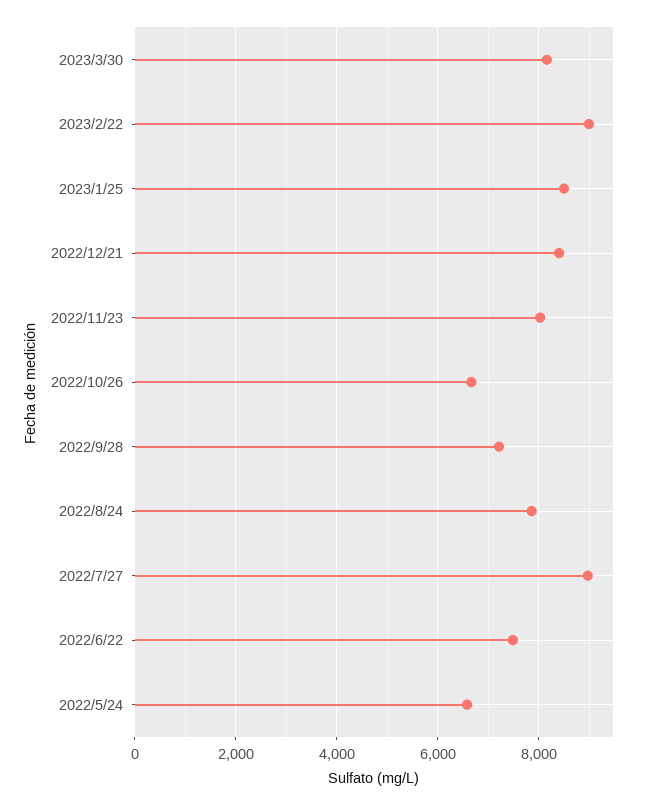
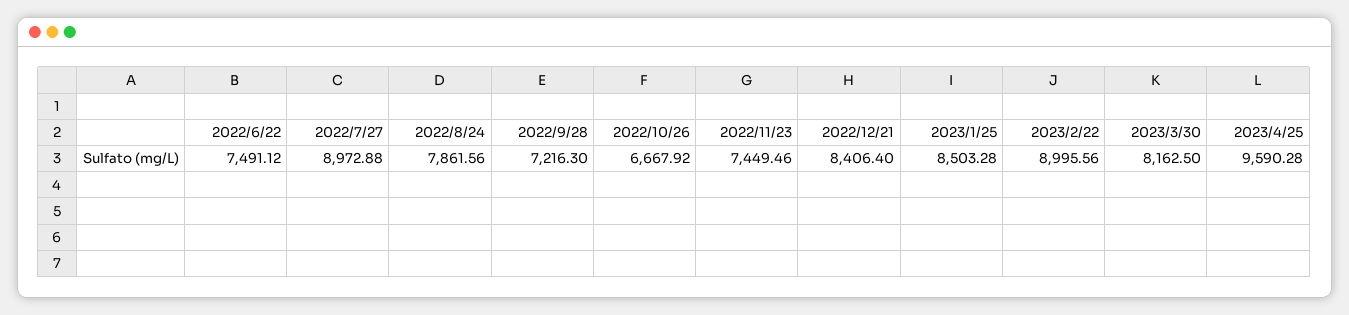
2022/11/23: 8000 -> 7449.46
2022/5/24: 6600 -> none
2023/4/25: none -> 9590.28

